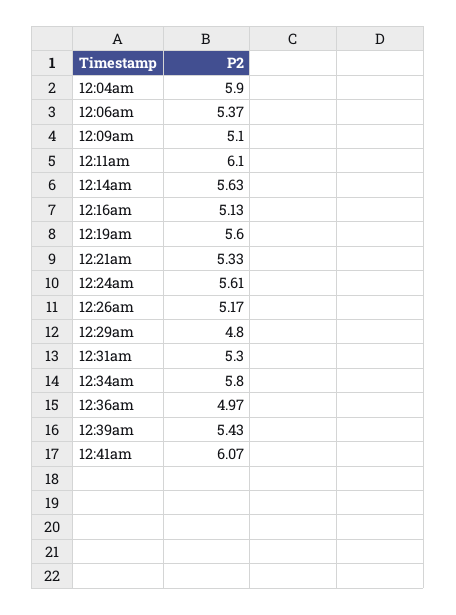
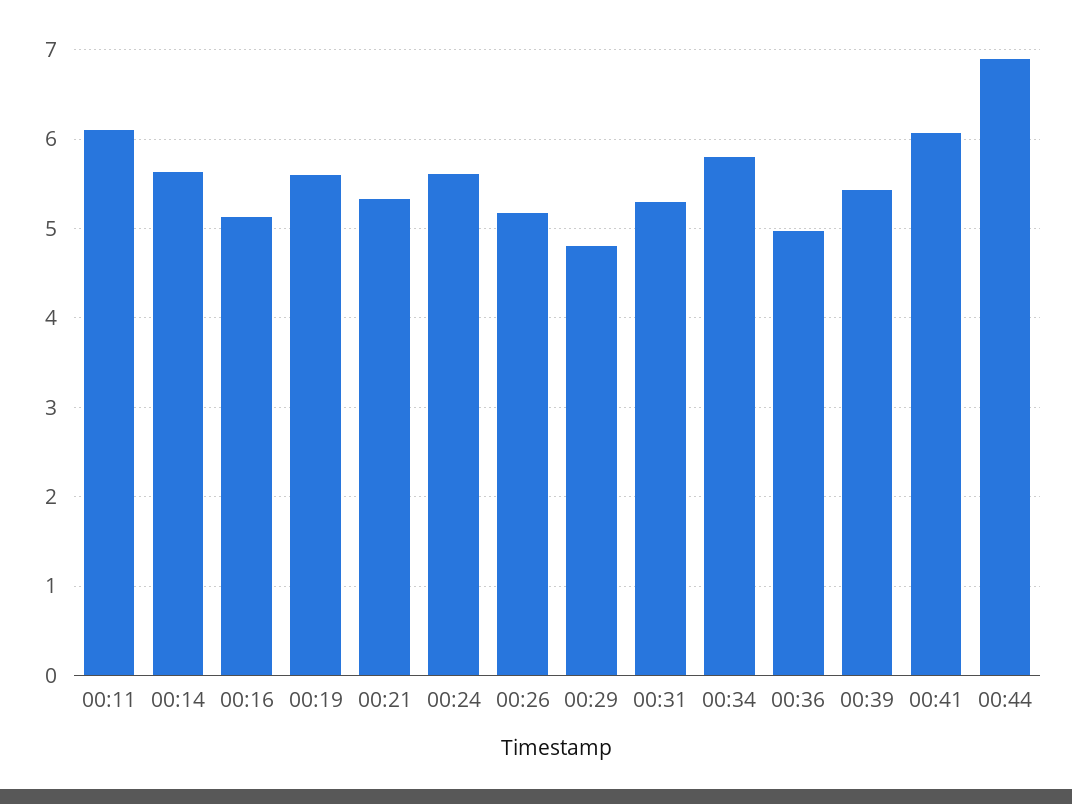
12:04am: 5.9 -> none
12:06am: 5.37 -> none
12:09am: 5.1 -> none
00:44: none -> 6.9

